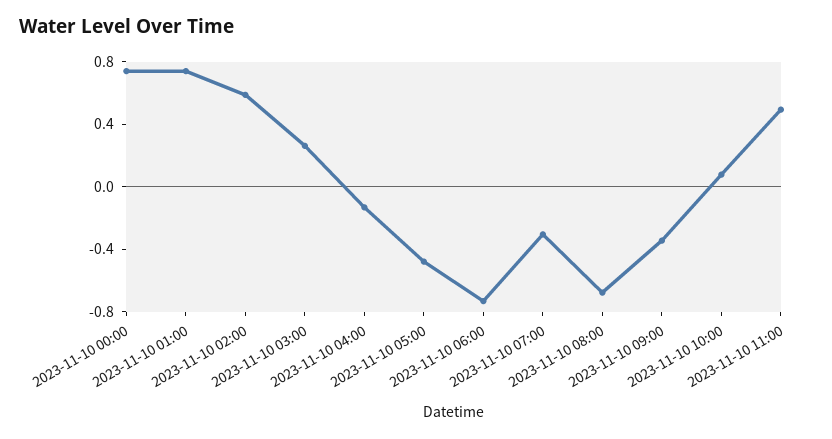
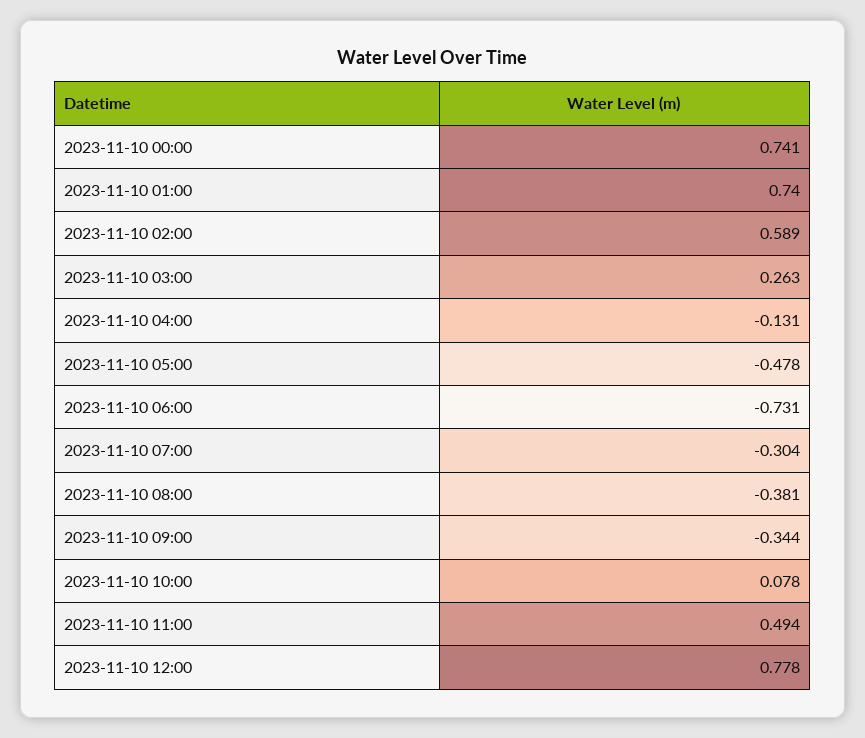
2023-11-10 08:00: -0.7 -> -0.381
2023-11-10 12:00: none -> 0.778

